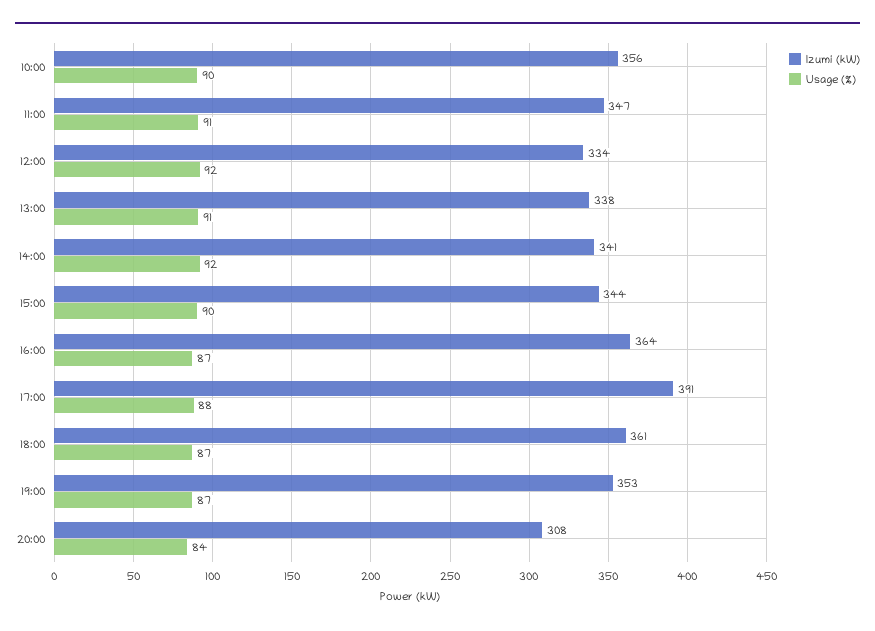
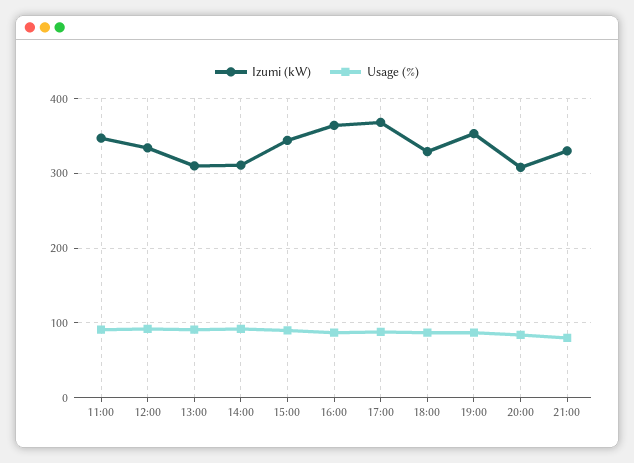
Izumi (kW), 10:00: 356 -> none
Usage (%), 10:00: 90 -> none
Izumi (kW), 13:00: 338 -> 310
Izumi (kW), 14:00: 341 -> 310
Izumi (kW), 17:00: 391 -> 370
Izumi (kW), 18:00: 361 -> 330
Izumi (kW), 21:00: none -> 330
Usage (%), 21:00: none -> 80

